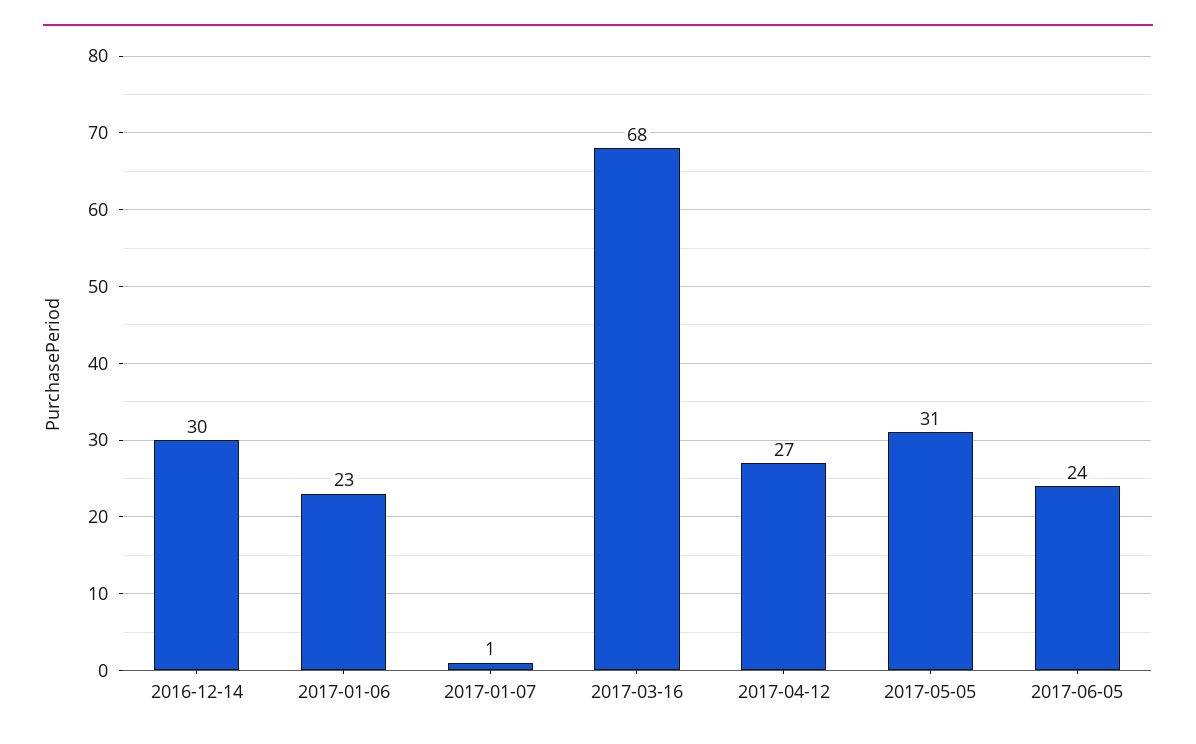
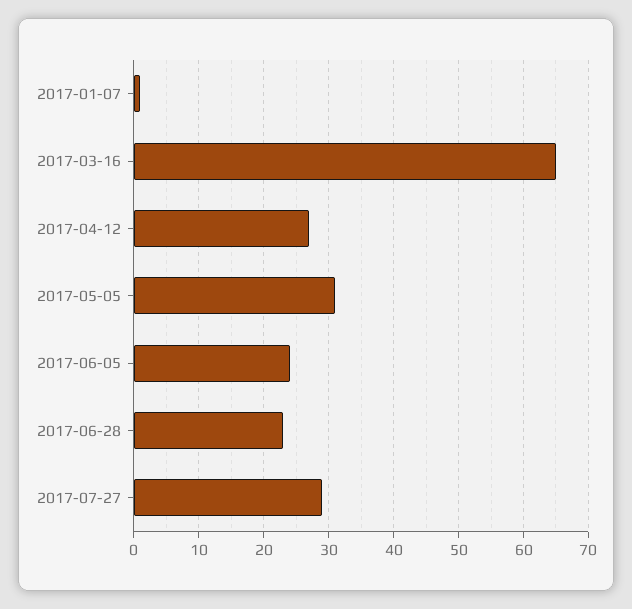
2016-12-14: 30 -> none
2017-01-06: 23 -> none
2017-03-16: 68 -> 65
2017-06-28: none -> 23
2017-07-27: none -> 29

